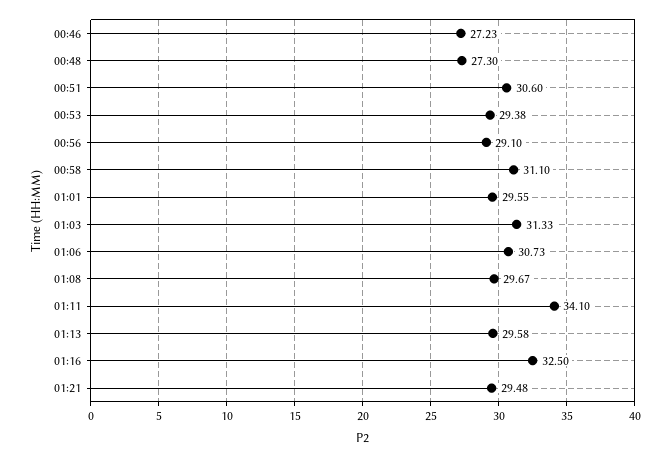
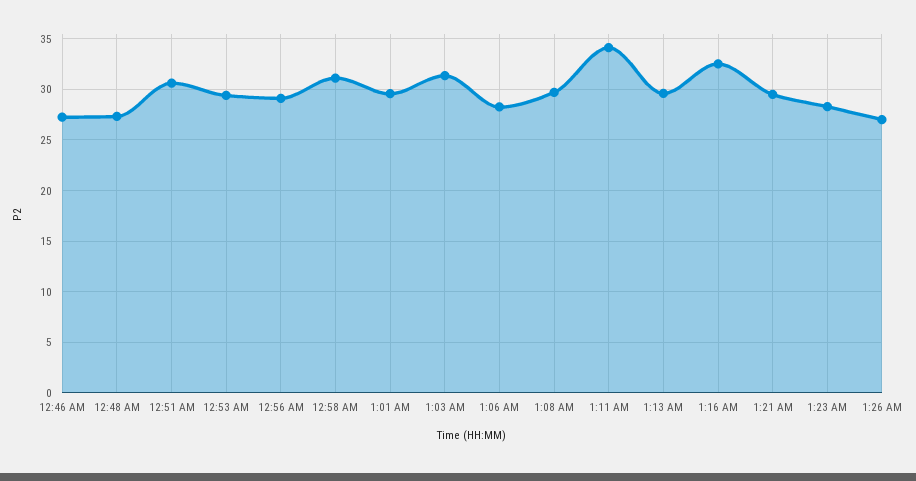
01:06: 30.73 -> 28
1:23 AM: none -> 28
1:26 AM: none -> 27

